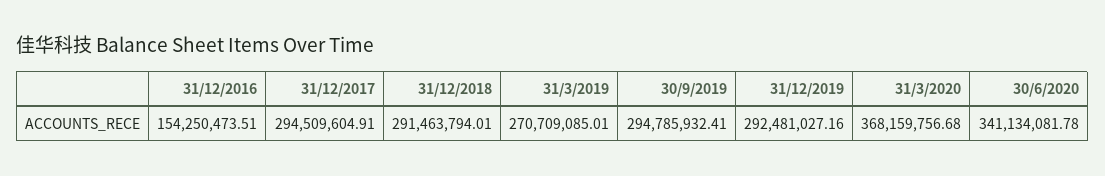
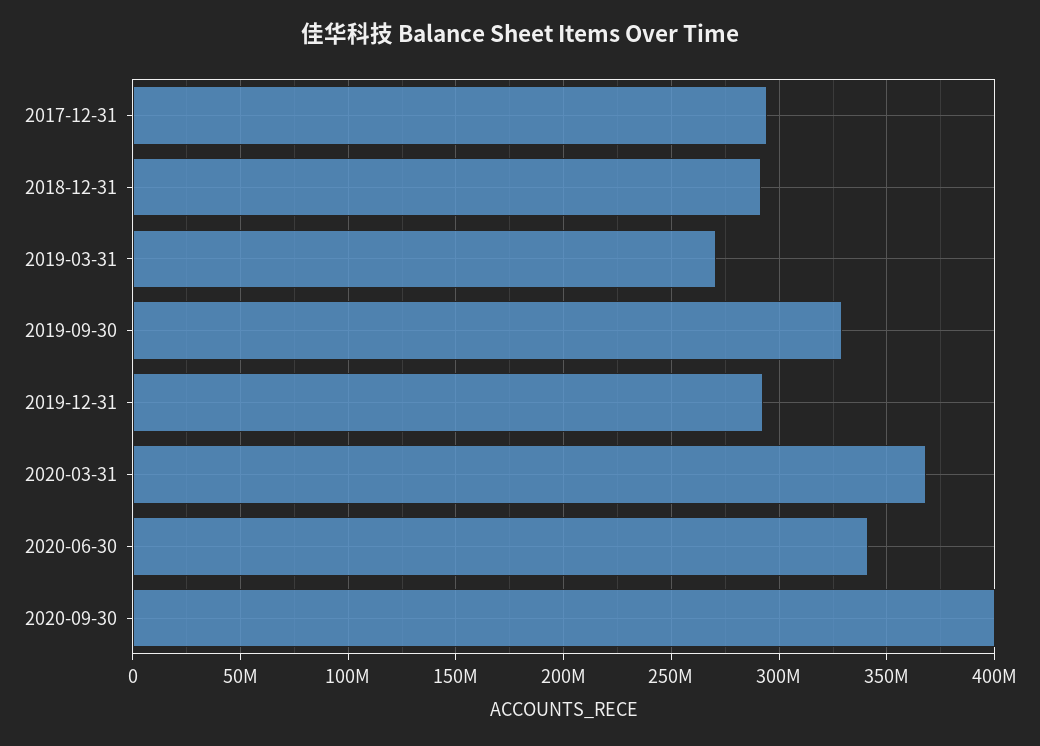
31/12/2016: 154250473.51 -> none
30/9/2019: 294785932.41 -> 330000000
2020-09-30: none -> 400000000

